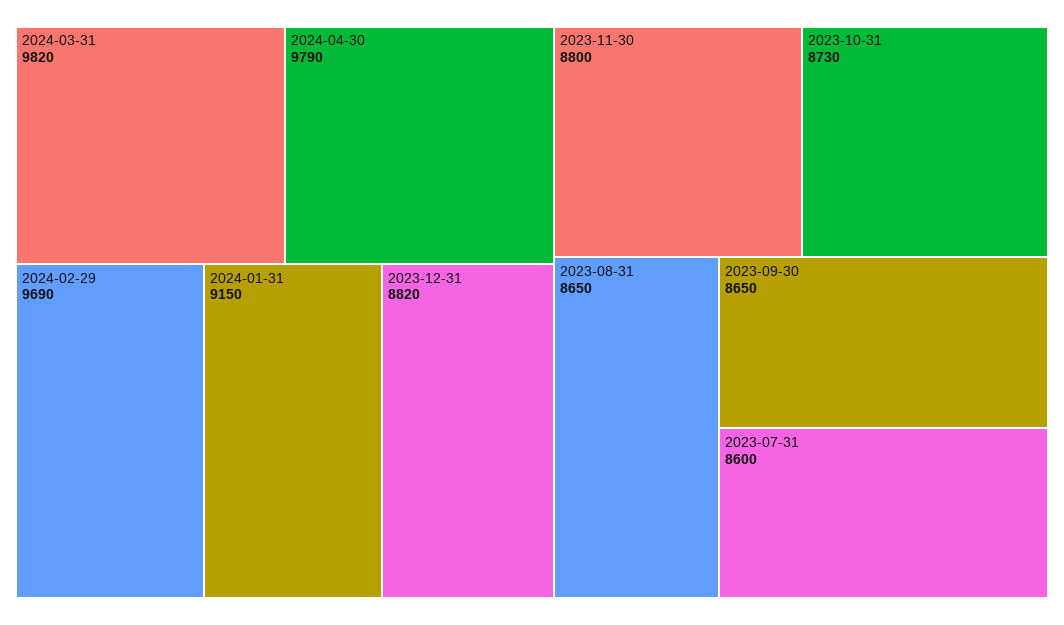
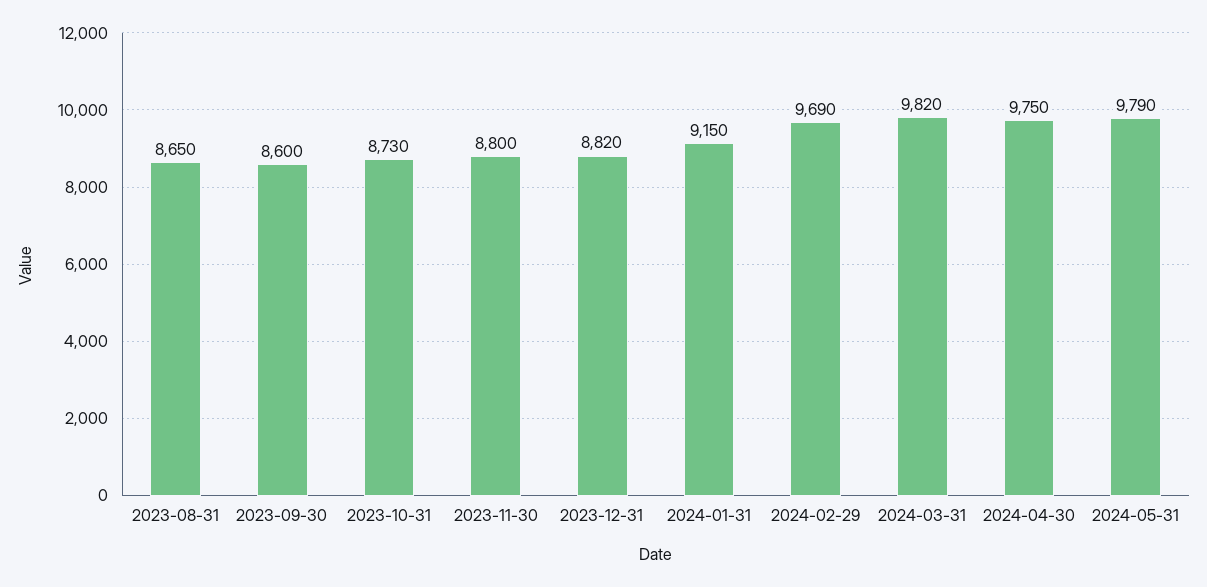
2024-04-30: 9790 -> 9750
2023-09-30: 8650 -> 8600
2023-07-31: 8600 -> none
2024-05-31: none -> 9790

